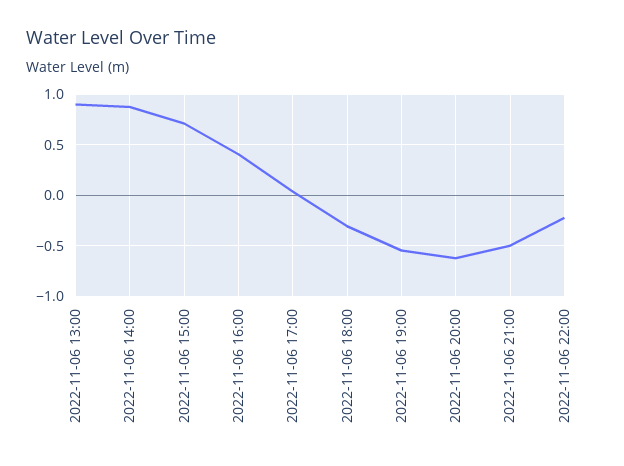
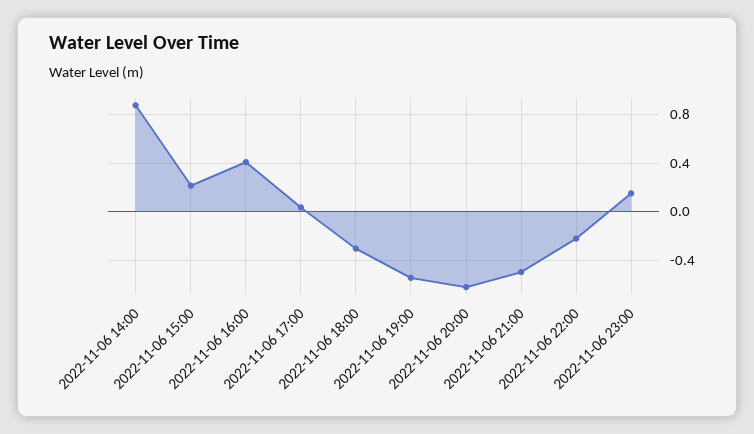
2022-11-06 13:00: 0.9 -> none
2022-11-06 15:00: 0.7 -> 0.2
2022-11-06 23:00: none -> 0.15

